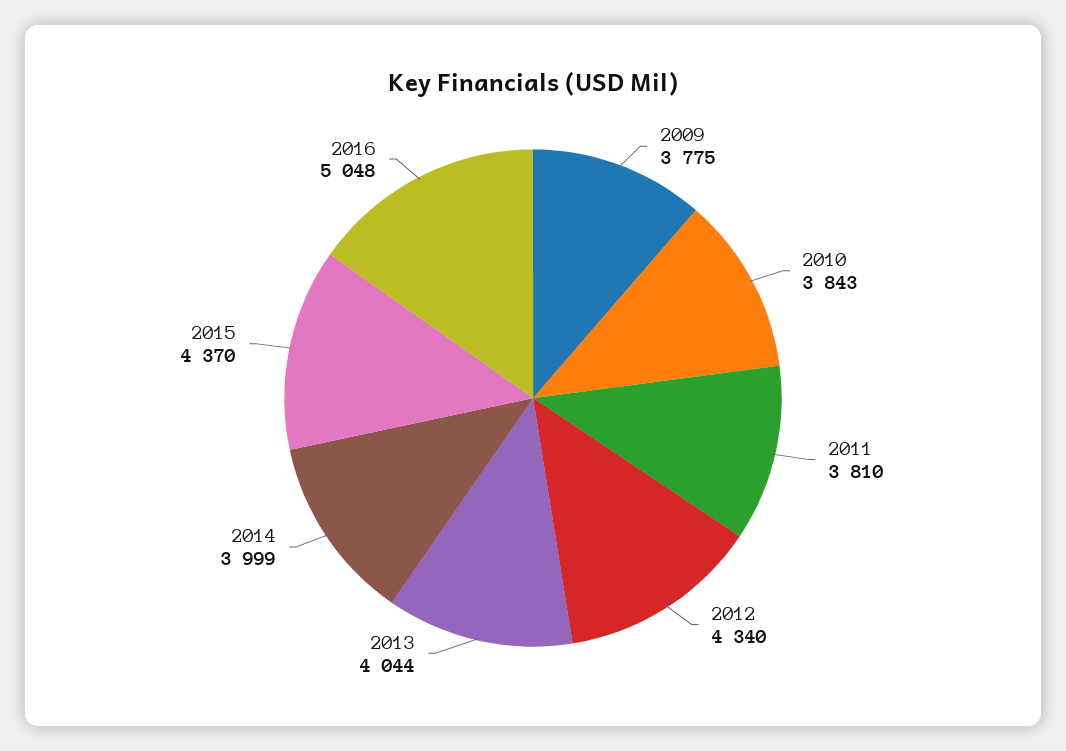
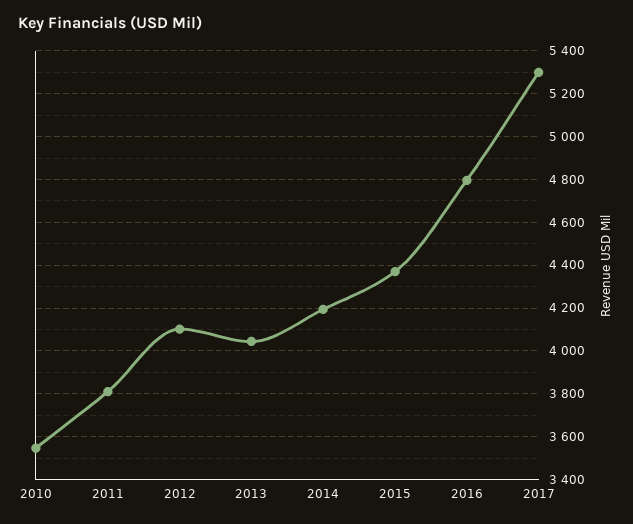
2009: 3775 -> none
2010: 3843 -> 3550
2012: 4340 -> 4100
2014: 3999 -> 4200
2016: 5048 -> 4800
2017: none -> 5300

